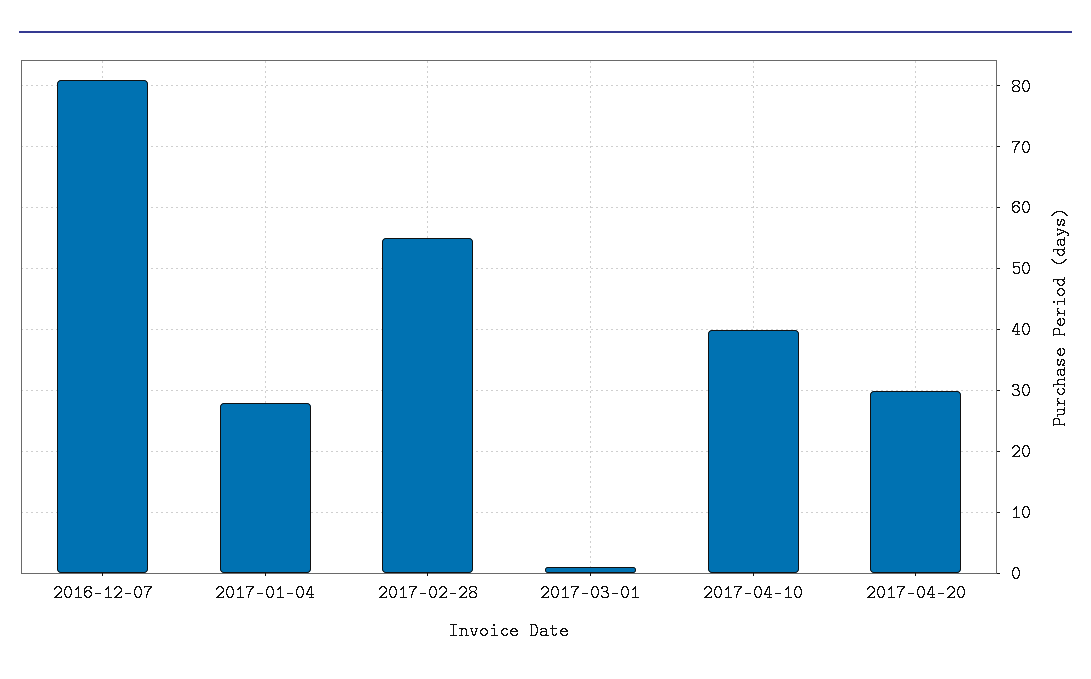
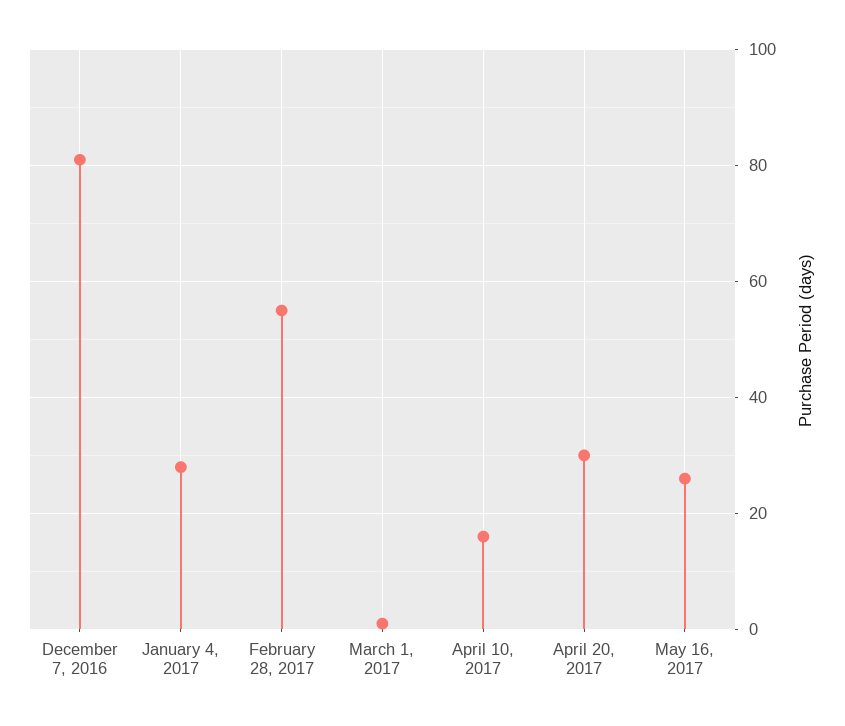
2017-04-10: 40 -> 15
May 16, 2017: none -> 25

